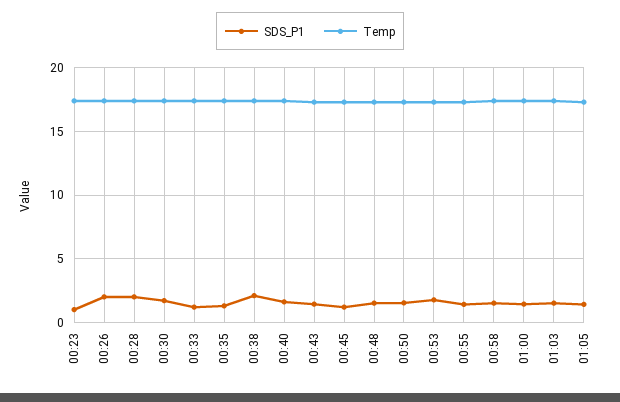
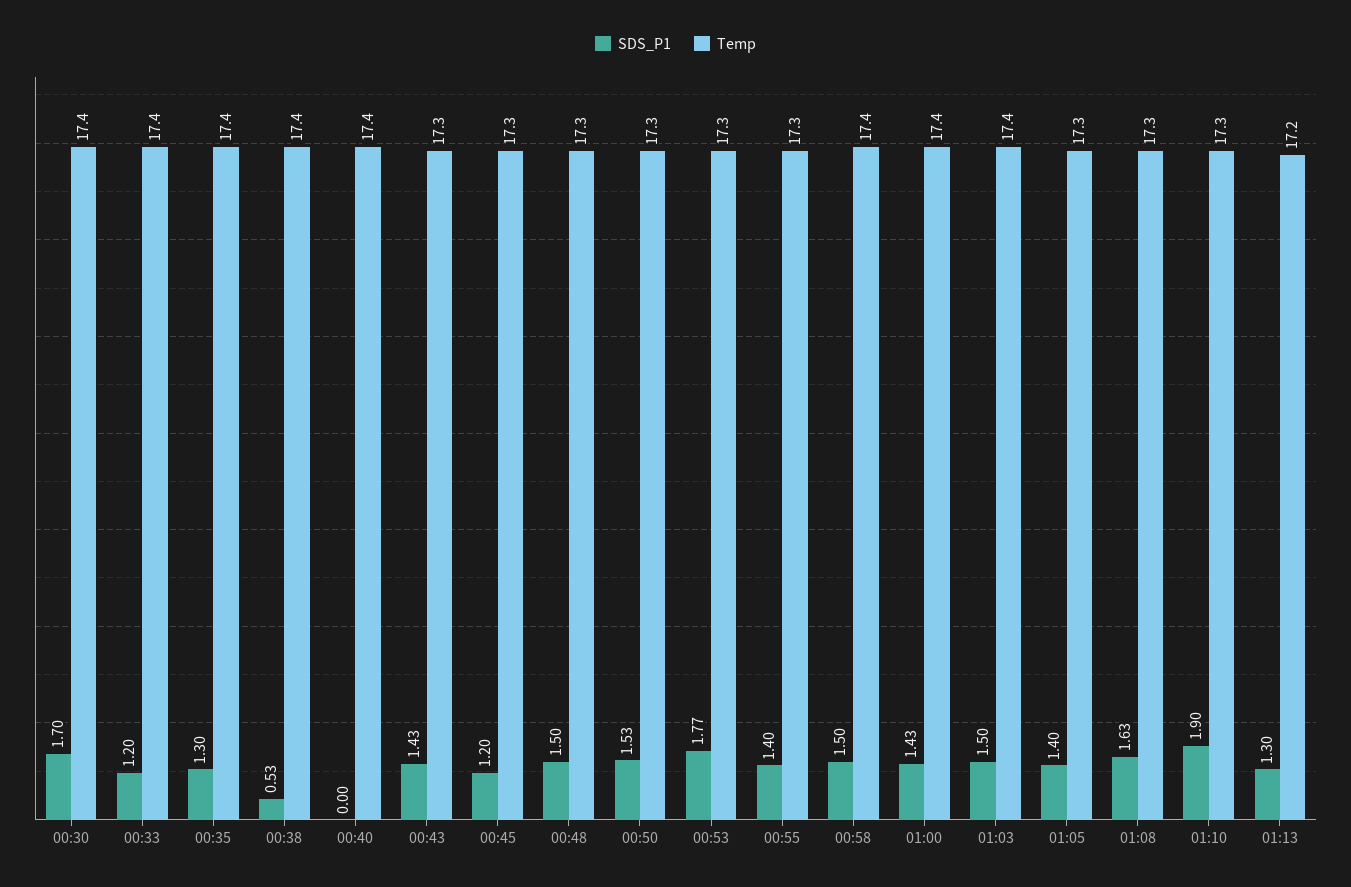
SDS_P1, 00:23: 1 -> none
Temp, 00:23: 17.5 -> none
SDS_P1, 00:26: 2 -> none
Temp, 00:26: 17.5 -> none
SDS_P1, 00:28: 2 -> none
Temp, 00:28: 17.5 -> none
SDS_P1, 00:38: 2 -> 0.53
SDS_P1, 00:40: 1.5 -> 0
SDS_P1, 01:08: none -> 1.63
Temp, 01:08: none -> 17.3
SDS_P1, 01:10: none -> 1.9
Temp, 01:10: none -> 17.3
SDS_P1, 01:13: none -> 1.3
Temp, 01:13: none -> 17.2

